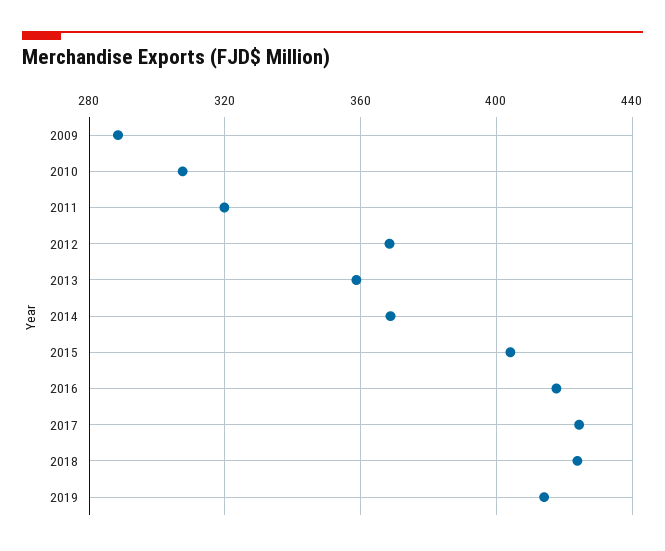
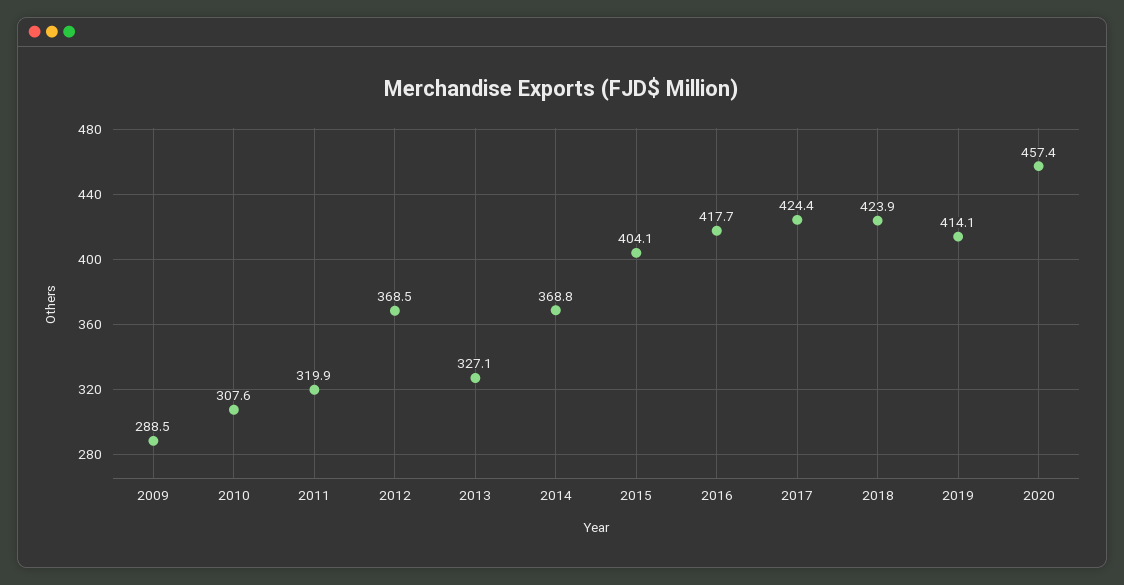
2013: 360 -> 327.1
2020: none -> 457.4

